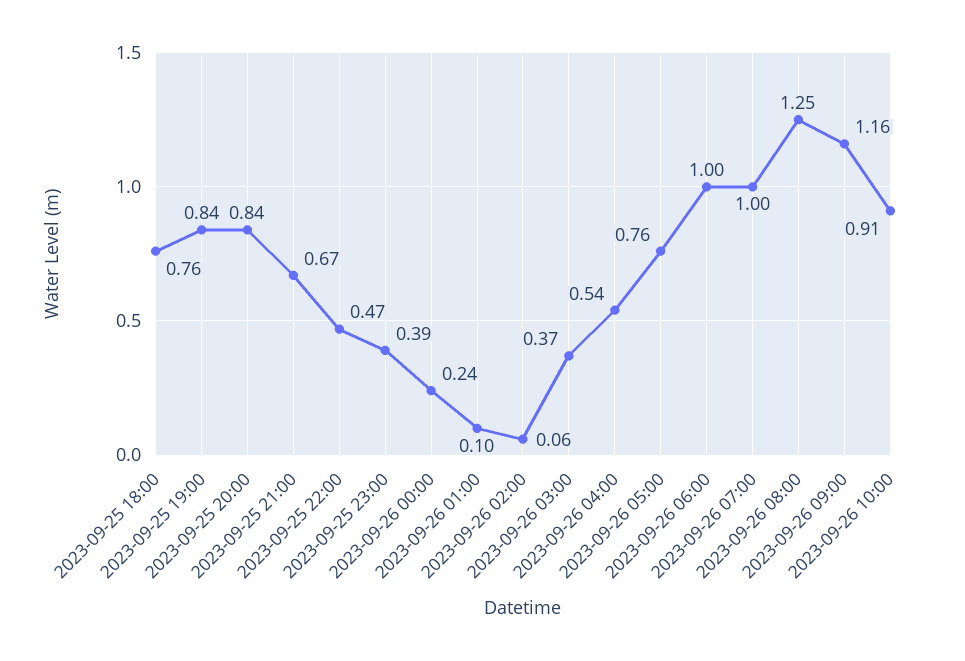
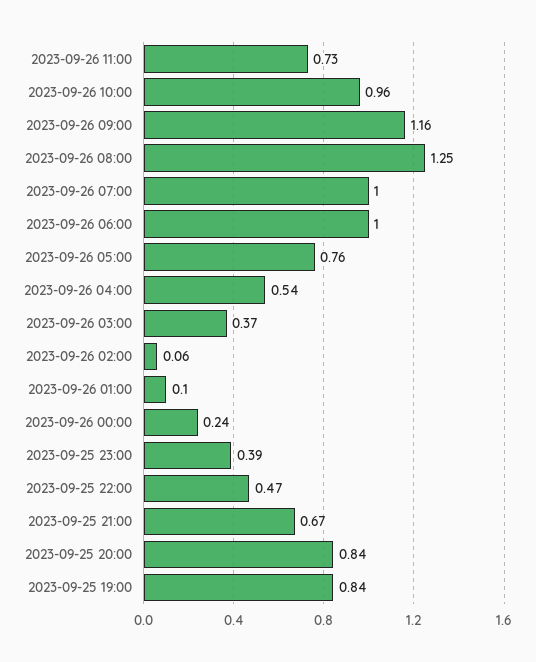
2023-09-25 18:00: 0.76 -> none
2023-09-26 10:00: 0.91 -> 0.96
2023-09-26 11:00: none -> 0.73

